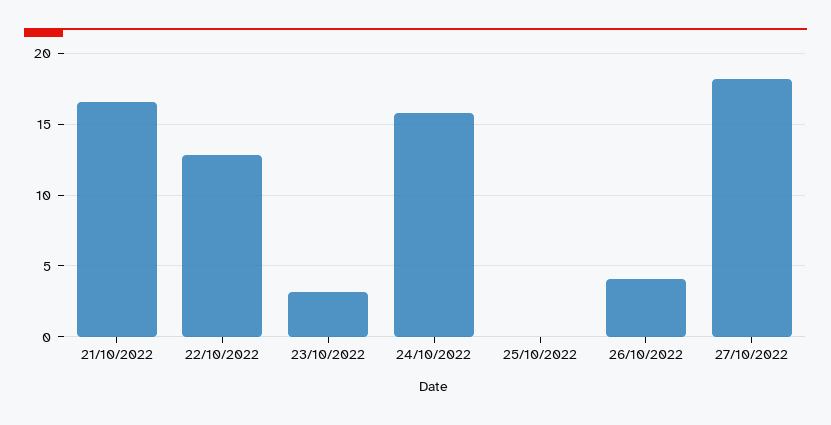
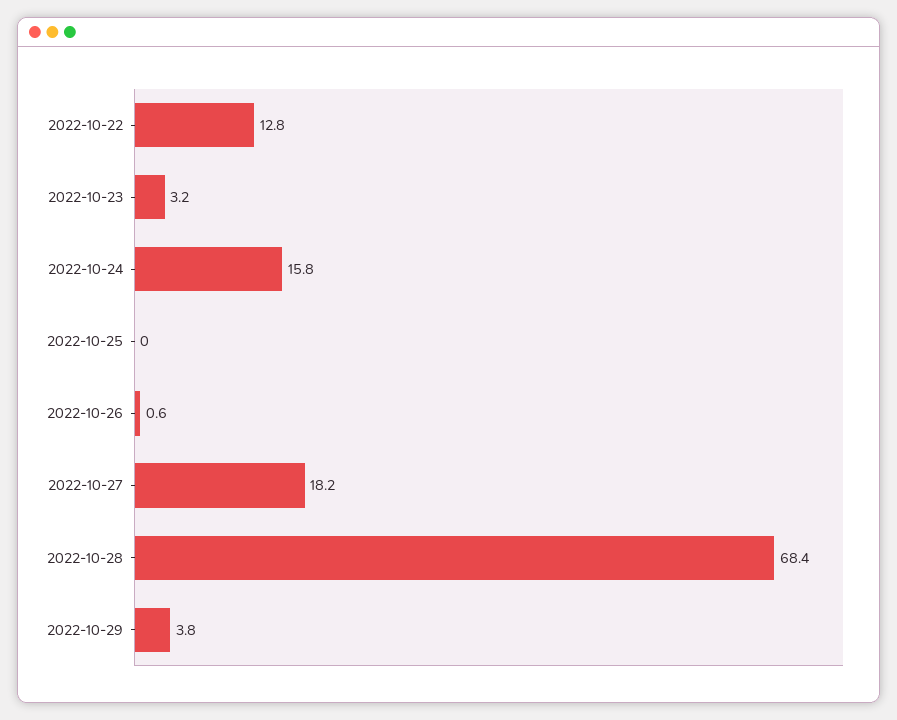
21/10/2022: 16.5 -> none
26/10/2022: 4 -> 0.6
2022-10-28: none -> 68.4
2022-10-29: none -> 3.8

